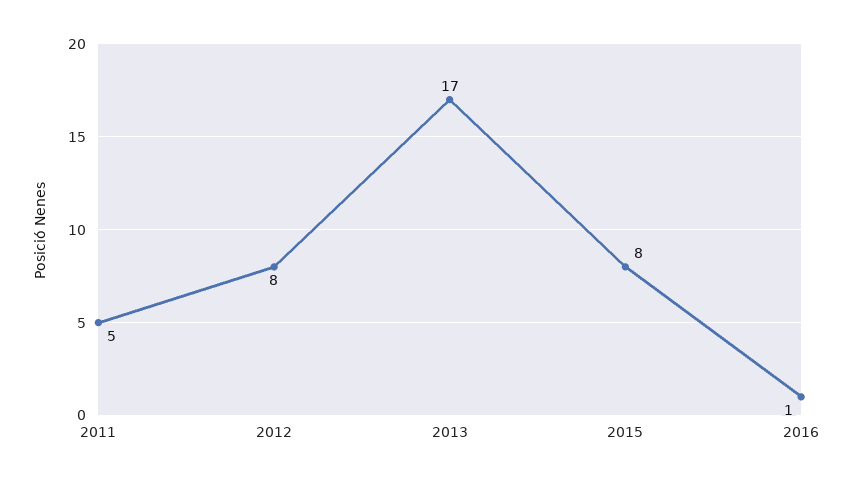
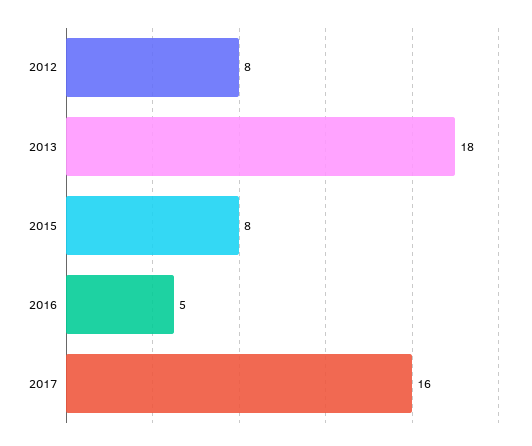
2011: 5 -> none
2013: 17 -> 18
2016: 1 -> 5
2017: none -> 16

